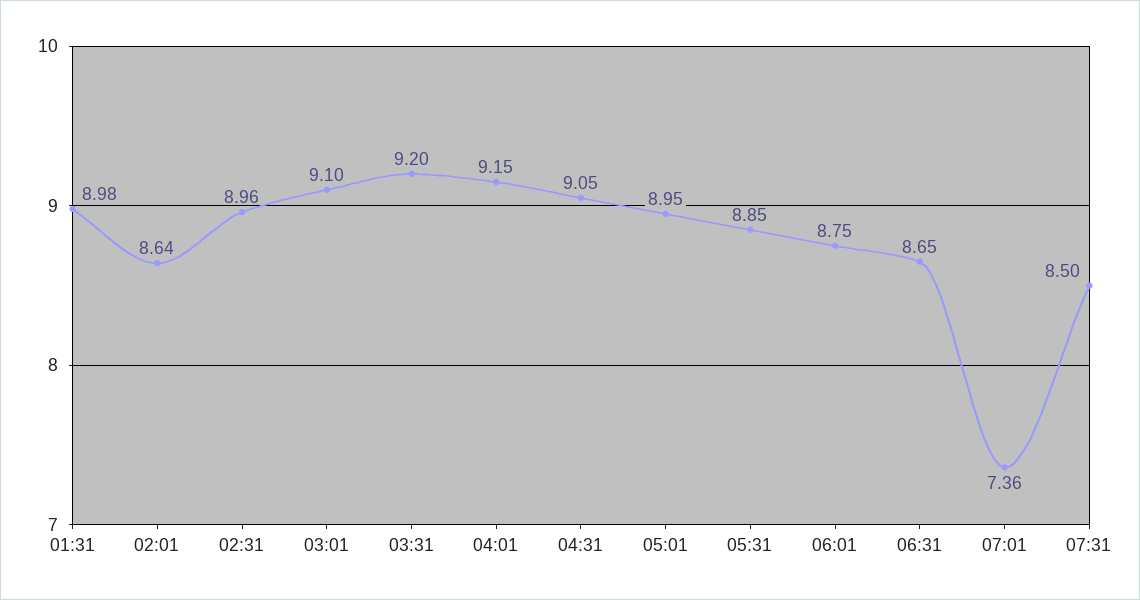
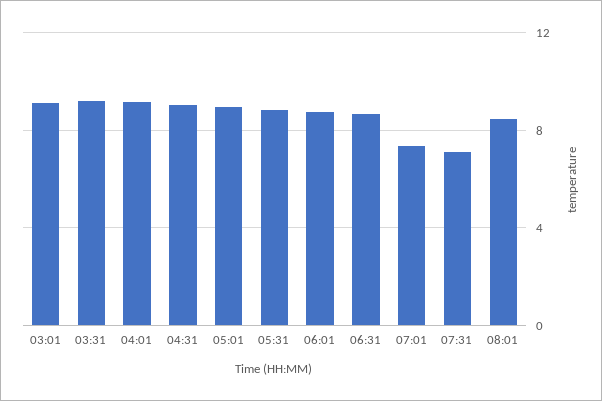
01:31: 8.98 -> none
02:01: 8.64 -> none
02:31: 8.96 -> none
07:31: 8.5 -> 7
08:01: none -> 8.5

